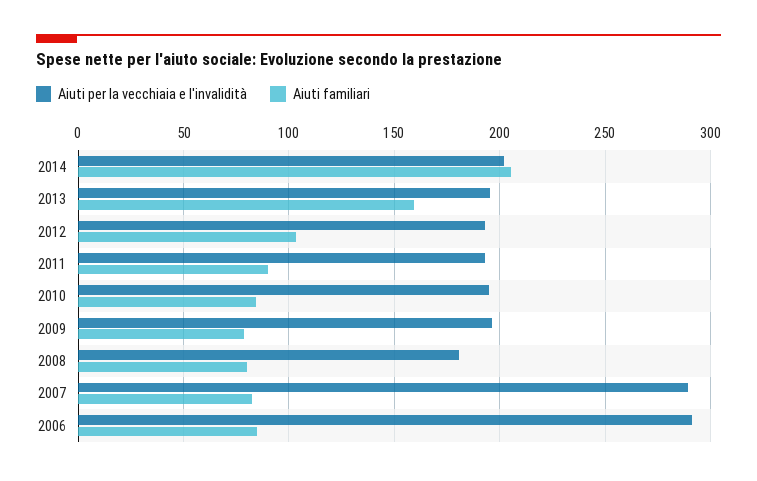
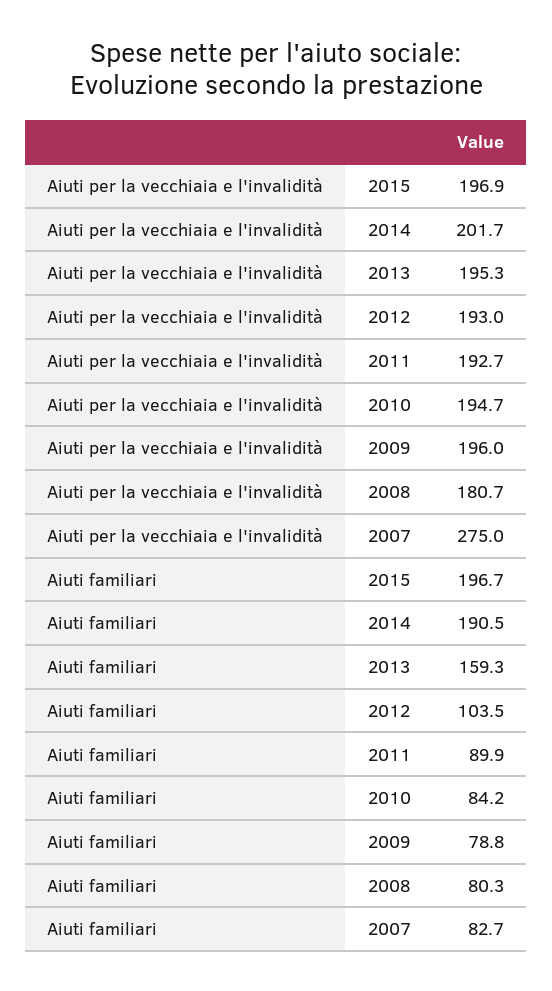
Aiuti familiari, 2014: 205 -> 190.5
Aiuti per la vecchiaia e l'invalidità, 2007: 290 -> 275
Aiuti per la vecchiaia e l'invalidità, 2006: 290 -> none
Aiuti familiari, 2006: 85 -> none
Aiuti per la vecchiaia e l'invalidità, 2015: none -> 196.9
Aiuti familiari, 2015: none -> 196.7

